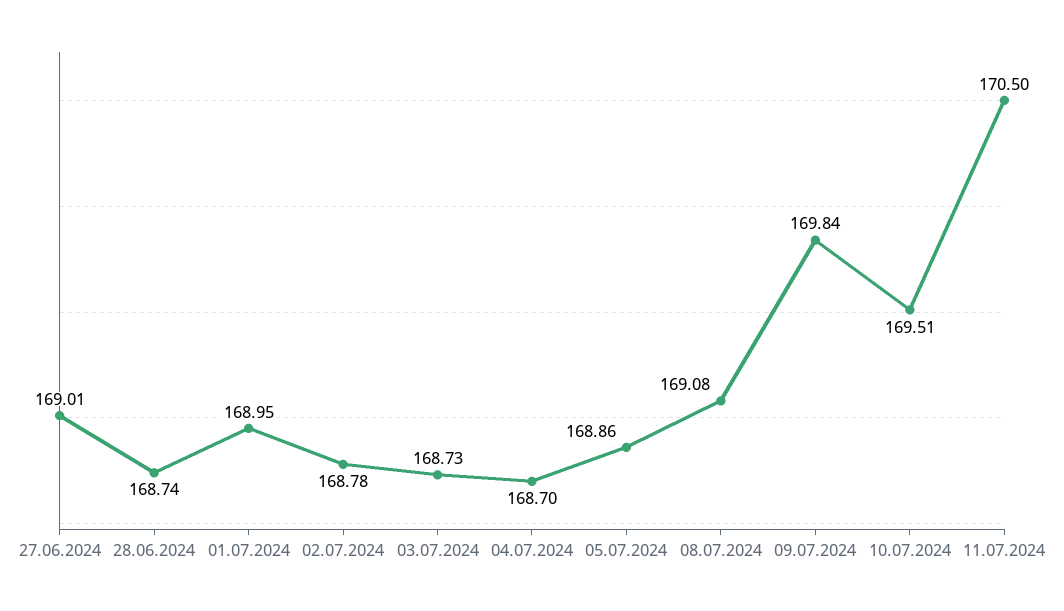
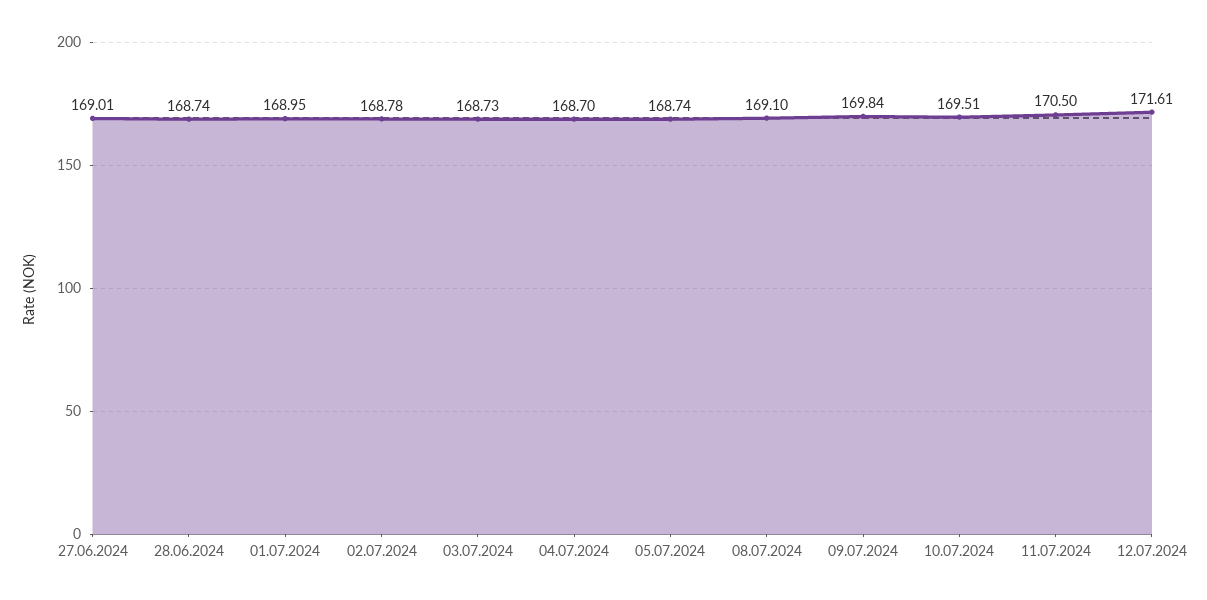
05.07.2024: 168.86 -> 168.74
08.07.2024: 169.08 -> 169.1
12.07.2024: none -> 171.61

